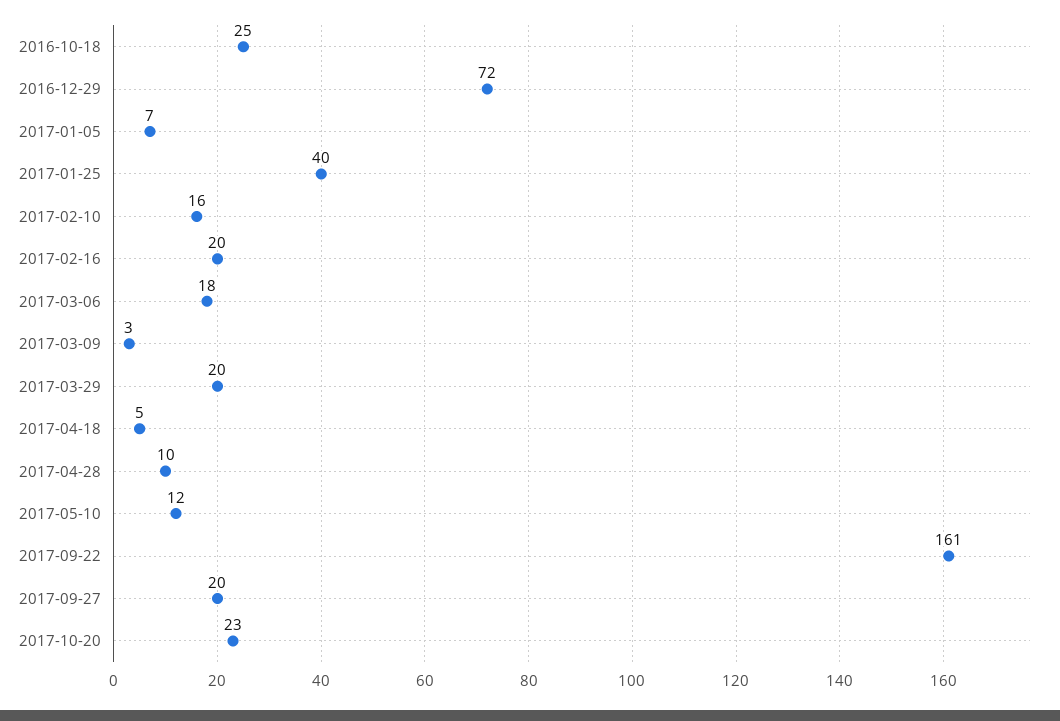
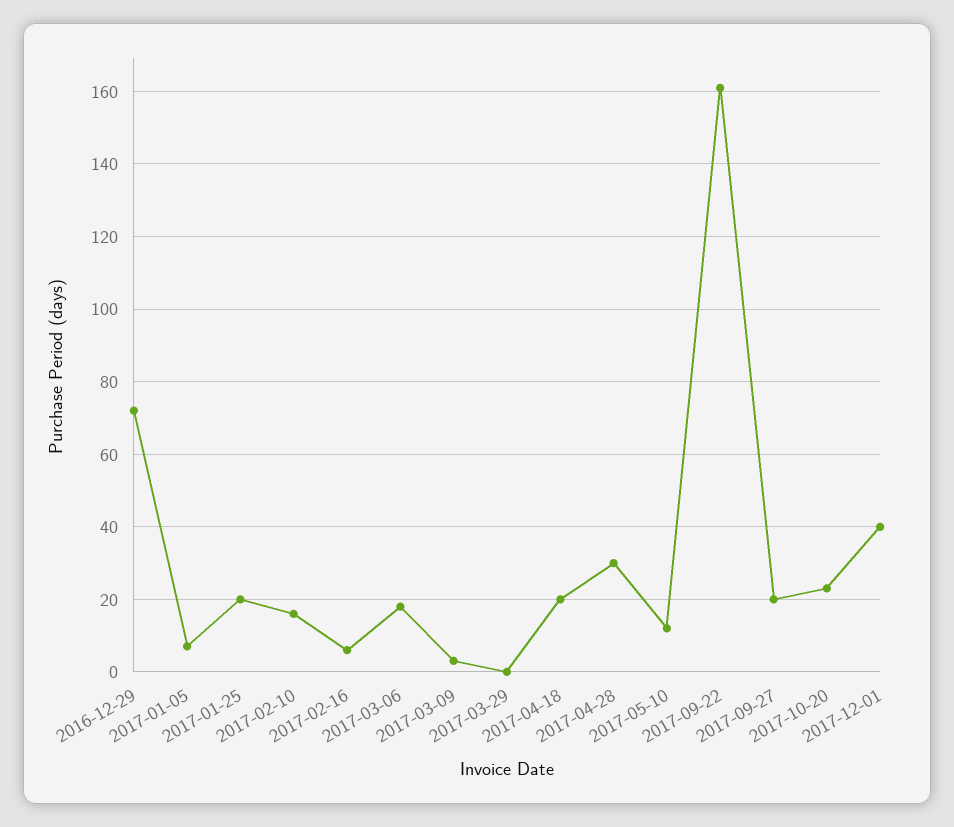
2016-10-18: 25 -> none
2017-01-25: 40 -> 20
2017-02-16: 20 -> 5
2017-03-29: 20 -> 0
2017-04-18: 5 -> 20
2017-04-28: 10 -> 30
2017-12-01: none -> 40

